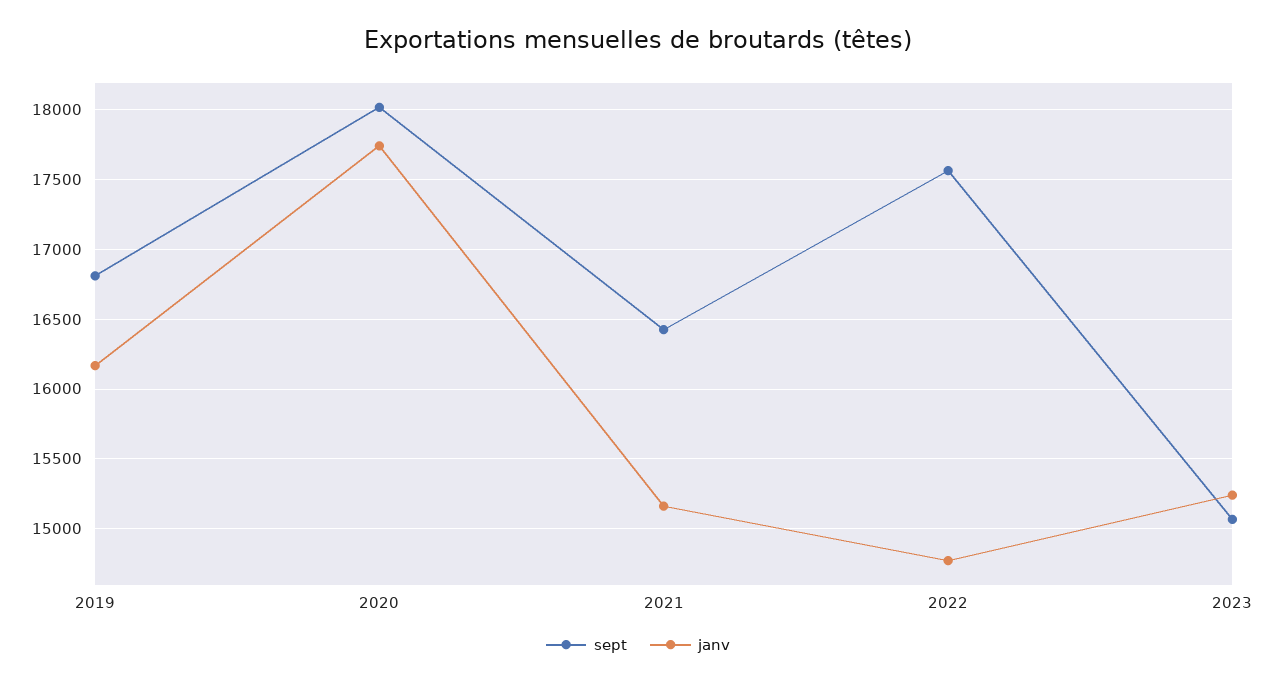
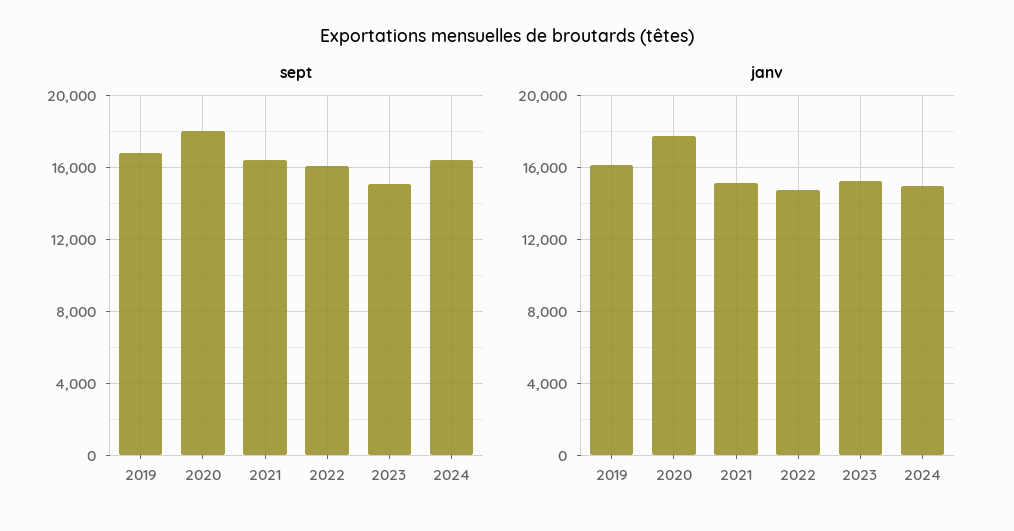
sept, 2022: 17550 -> 16000
sept, 2024: none -> 16500
janv, 2024: none -> 15000

